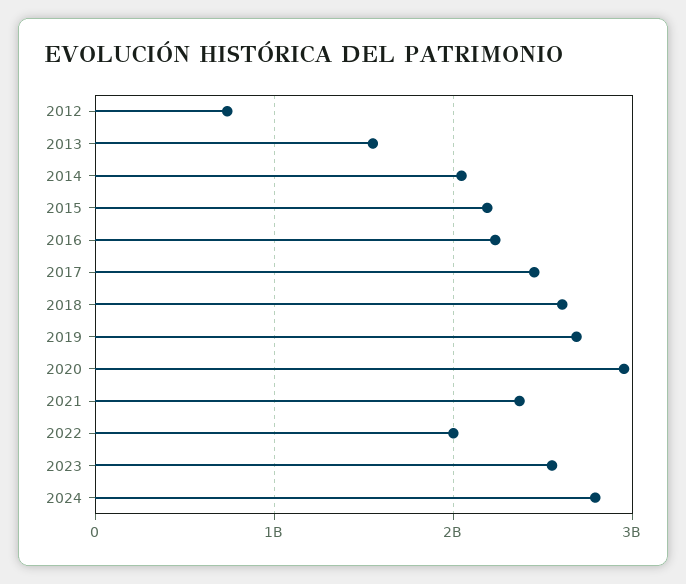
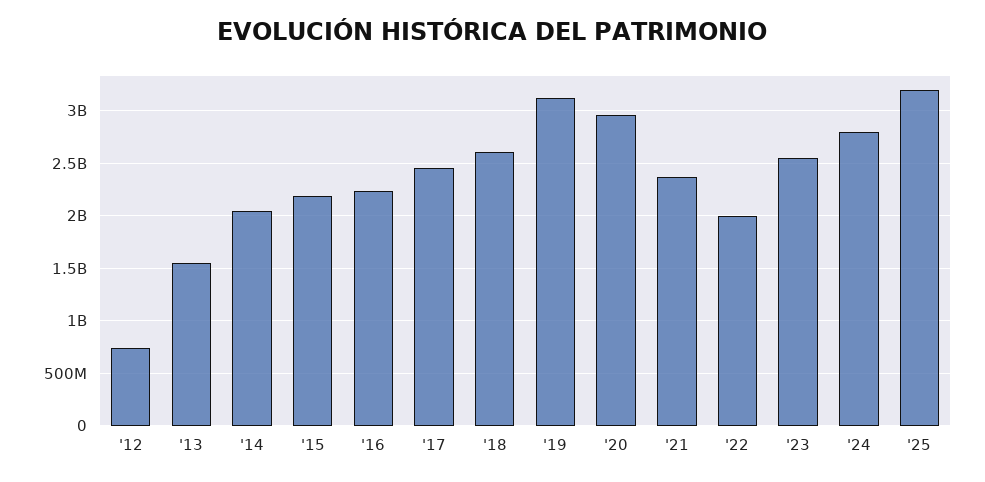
2019: 2700000000 -> 3100000000
'25: none -> 3200000000

